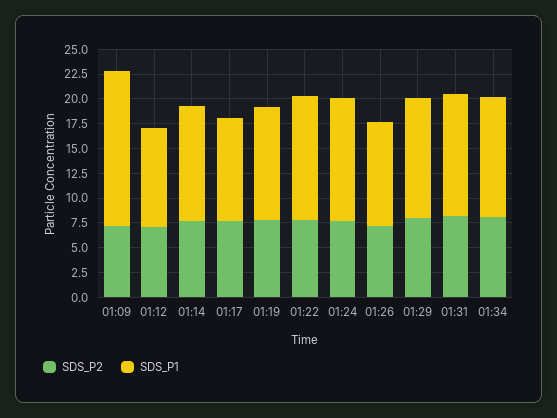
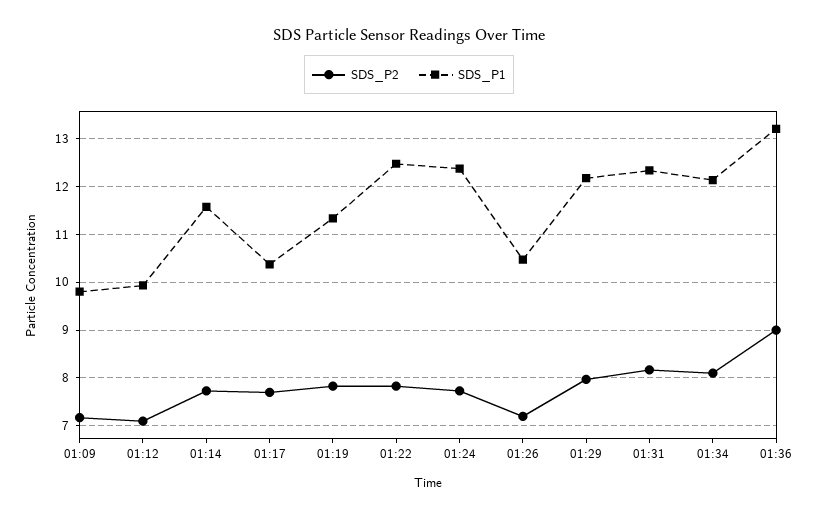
SDS_P1, 01:09: 15 -> 9.8
SDS_P2, 01:36: none -> 9
SDS_P1, 01:36: none -> 13.2

